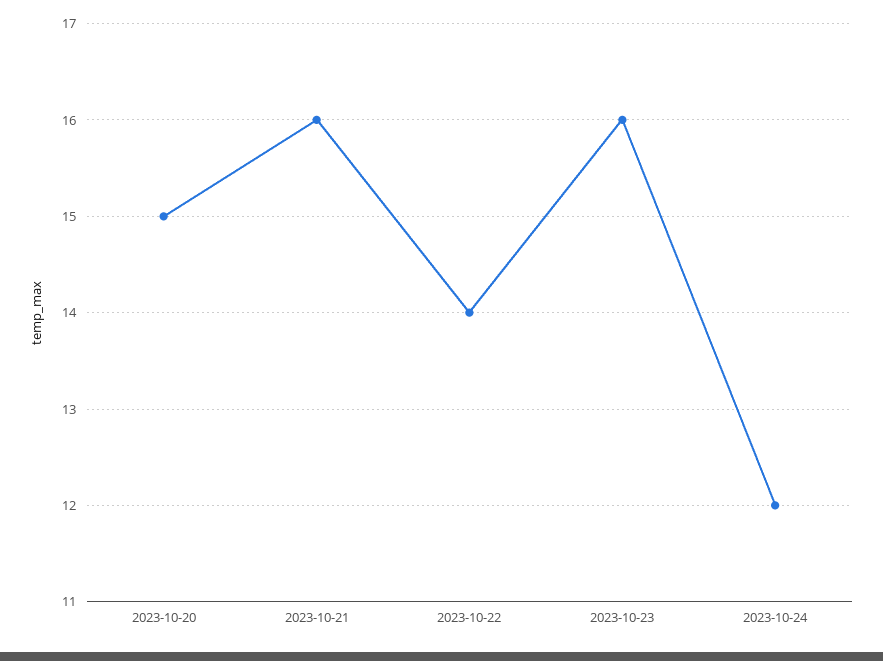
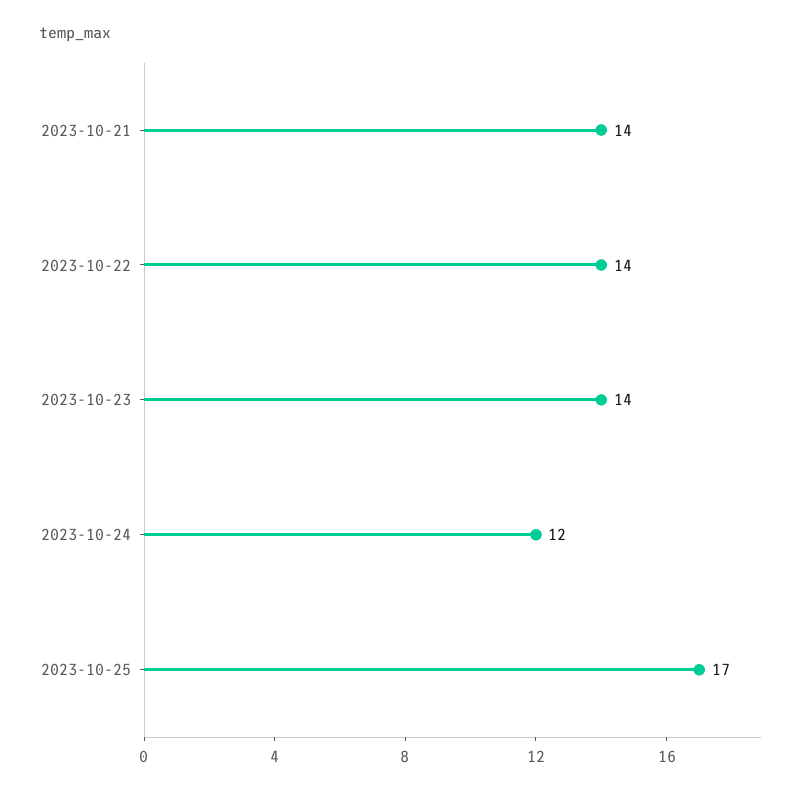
2023-10-20: 15 -> none
2023-10-21: 16 -> 14
2023-10-23: 16 -> 14
2023-10-25: none -> 17

